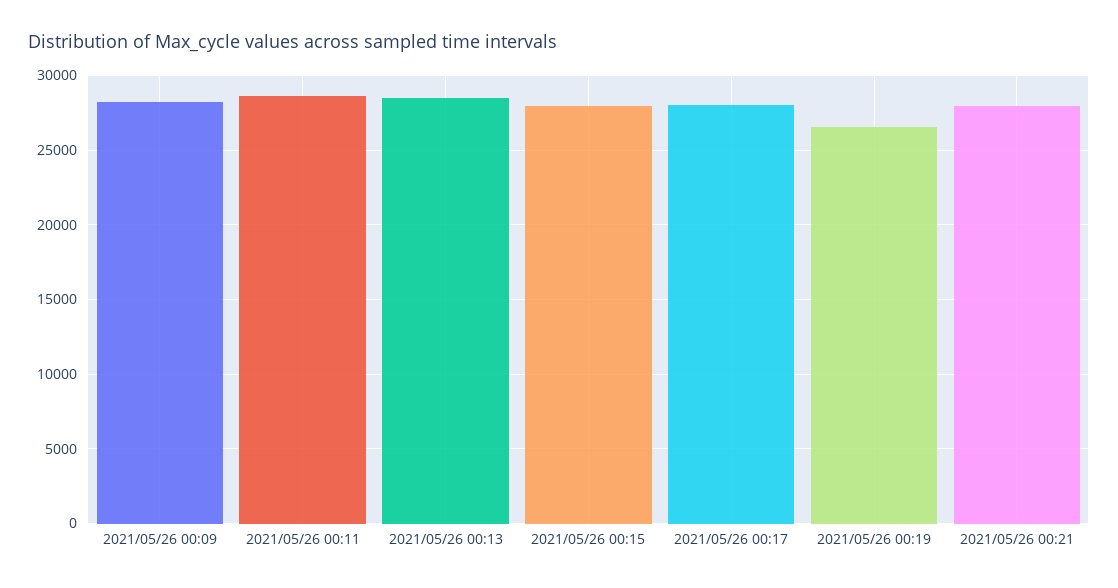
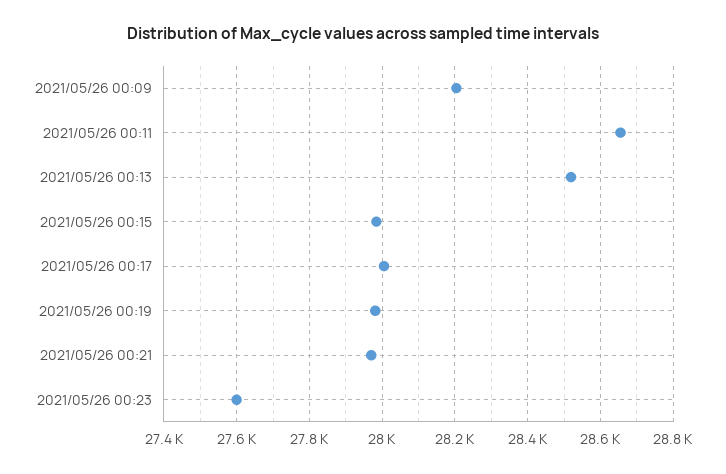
2021/05/26 00:19: 26500 -> 27980
2021/05/26 00:23: none -> 27600

